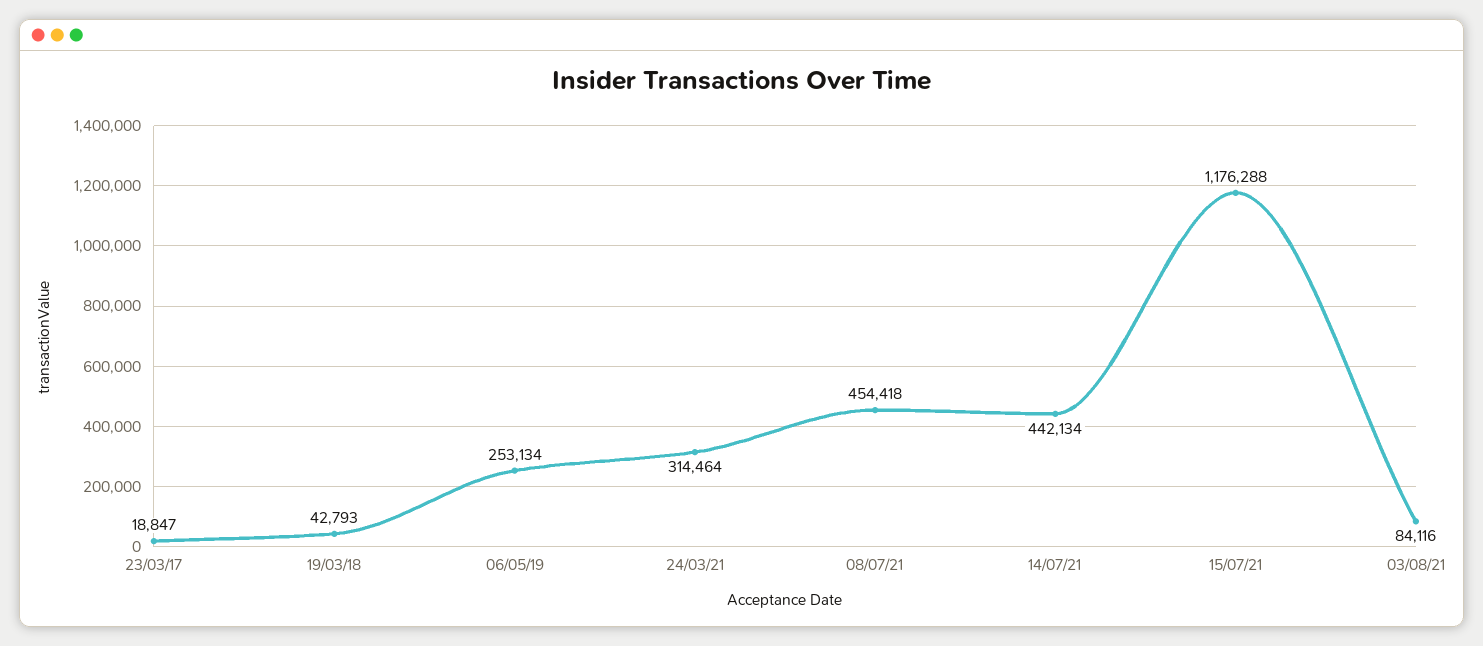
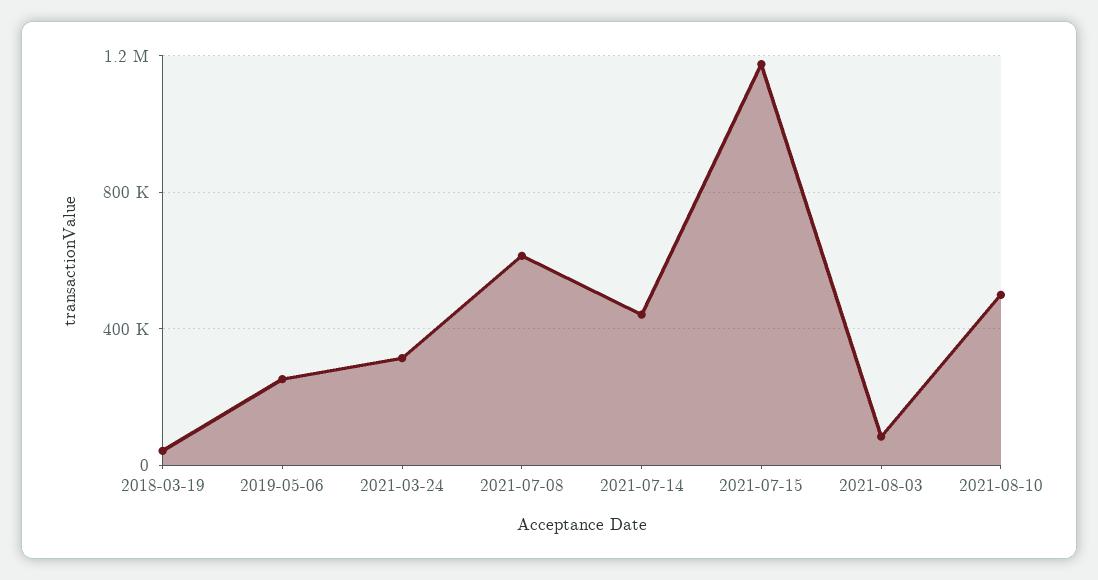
23/03/17: 18847 -> none
08/07/21: 454418 -> 600000
2021-08-10: none -> 500000

